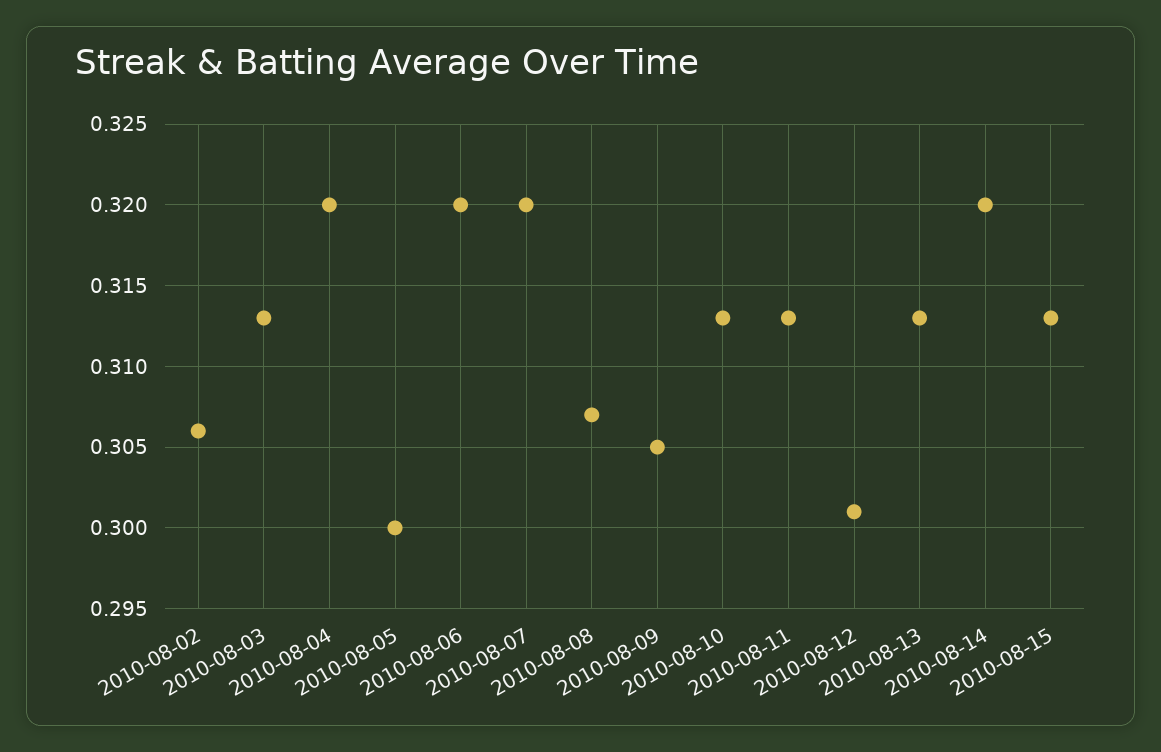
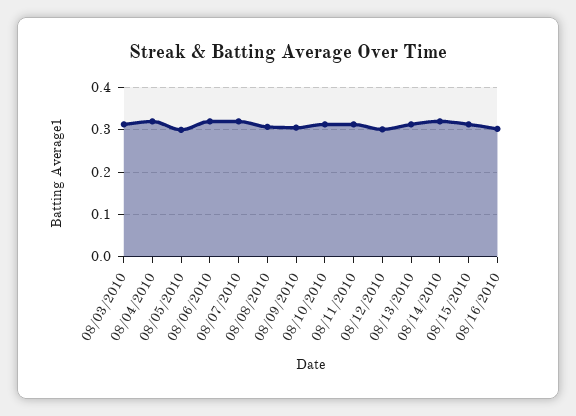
2010-08-02: 0.306 -> none
08/16/2010: none -> 0.3

